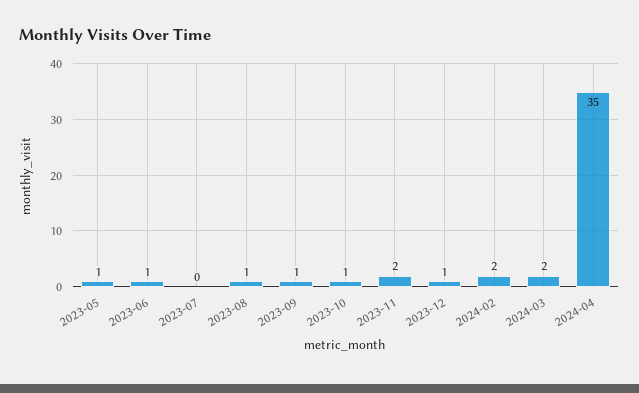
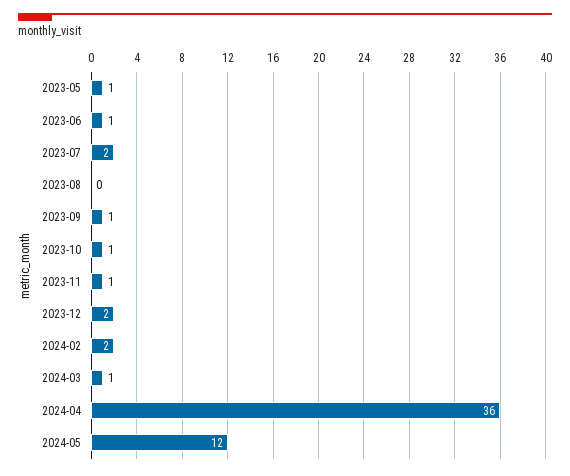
2023-07: 0 -> 2
2023-08: 1 -> 0
2023-11: 2 -> 1
2023-12: 1 -> 2
2024-03: 2 -> 1
2024-04: 35 -> 36
2024-05: none -> 12

